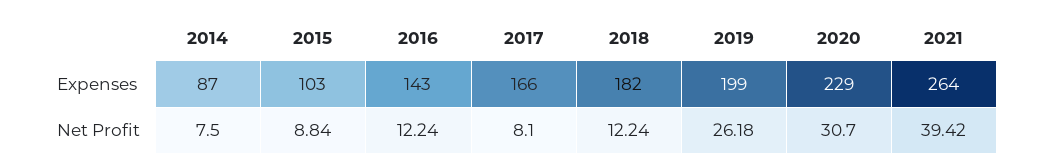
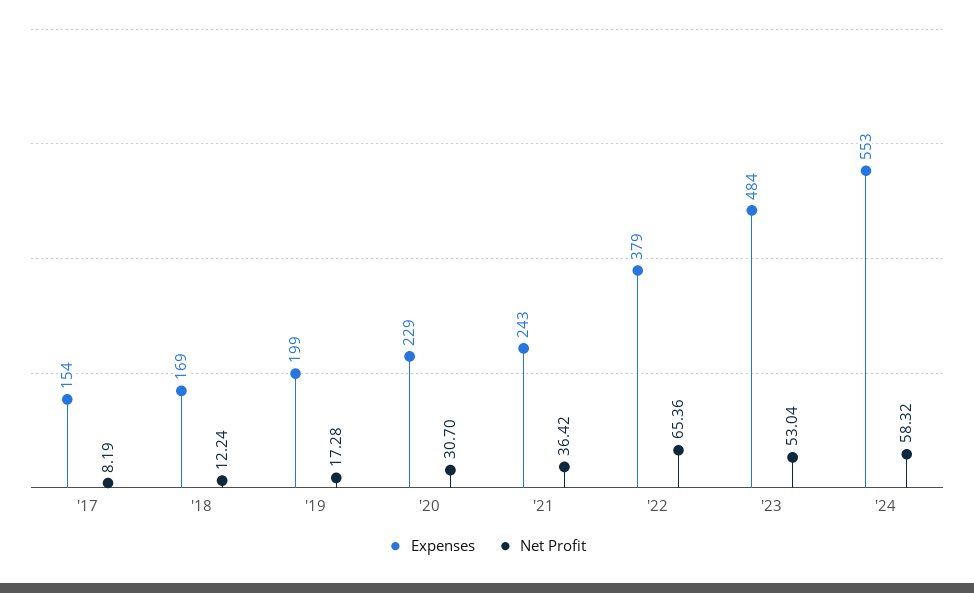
Expenses, 2014: 87 -> none
Expenses, 2015: 103 -> none
Expenses, 2016: 143 -> none
Expenses, 2017: 166 -> 154
Expenses, 2018: 182 -> 169
Expenses, 2021: 264 -> 243
Net Profit, 2014: 7.5 -> none
Net Profit, 2015: 8.84 -> none
Net Profit, 2016: 12.24 -> none
Net Profit, 2017: 8.1 -> 8.19
Net Profit, 2019: 26.18 -> 17.28
Net Profit, 2021: 39.42 -> 36.42
Expenses, '22: none -> 379
Net Profit, '22: none -> 65.36
Expenses, '23: none -> 484
Net Profit, '23: none -> 53.04
Expenses, '24: none -> 553
Net Profit, '24: none -> 58.32

